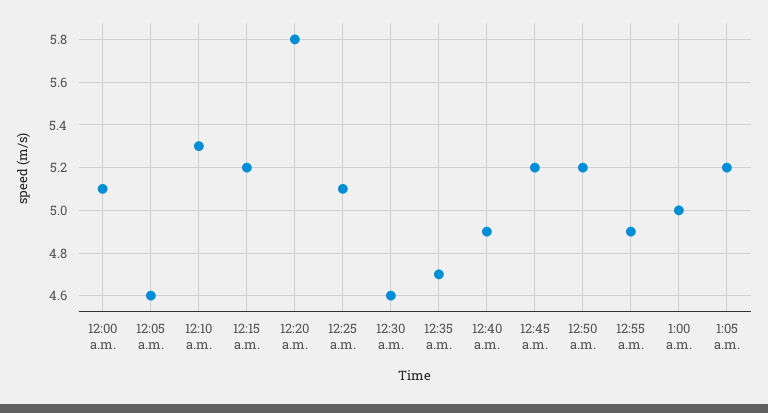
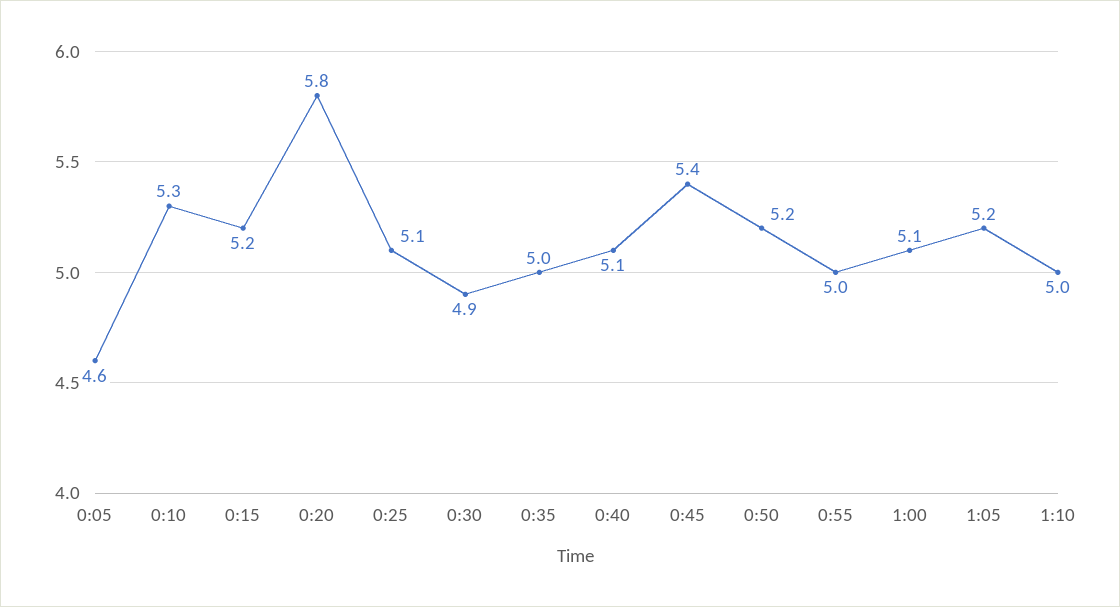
12:00 a.m.: 5.1 -> none
12:30 a.m.: 4.6 -> 4.9
12:35 a.m.: 4.7 -> 5
12:40 a.m.: 4.9 -> 5.1
12:45 a.m.: 5.2 -> 5.4
12:55 a.m.: 4.9 -> 5
1:00 a.m.: 5 -> 5.1
1:10: none -> 5

